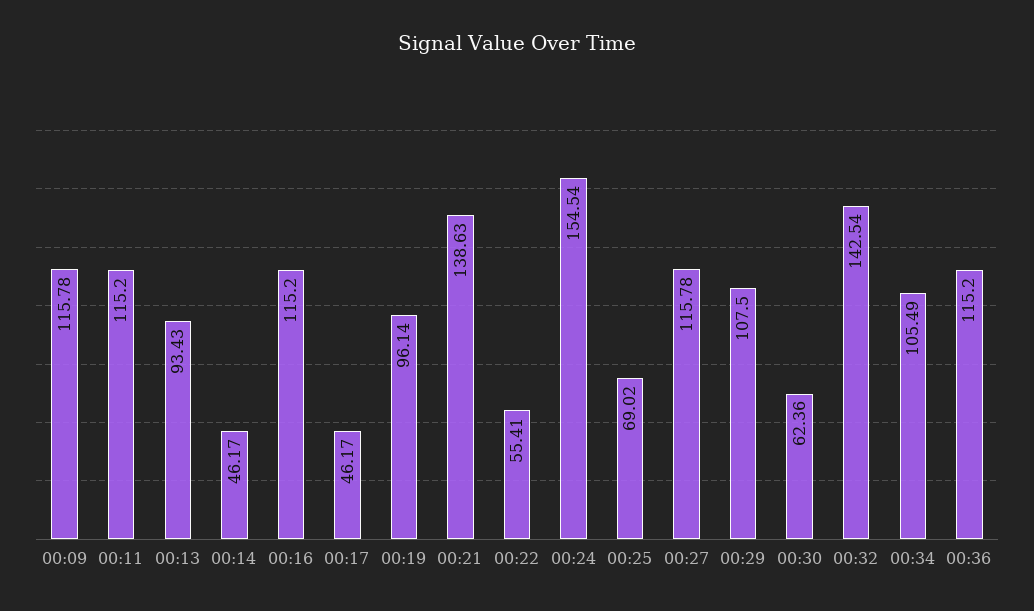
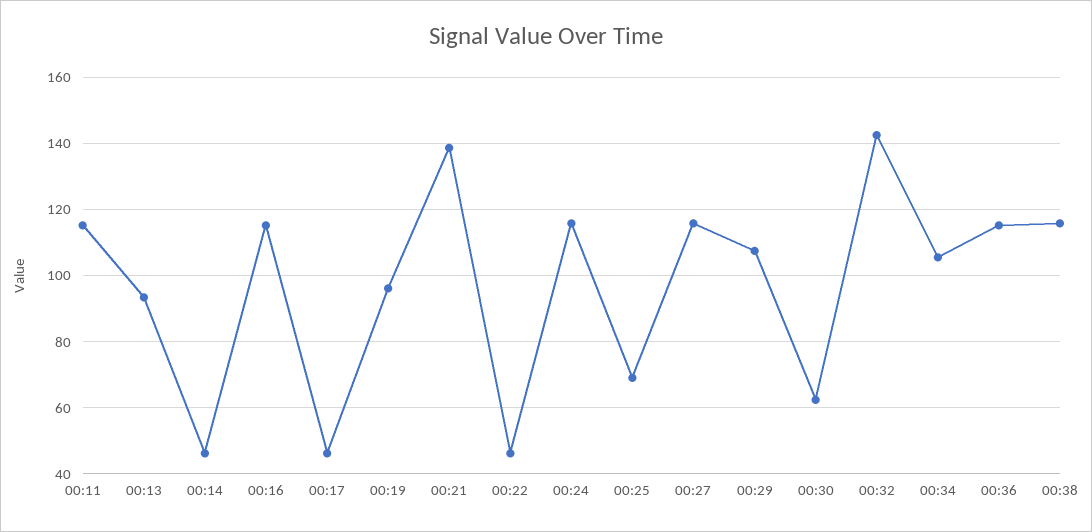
00:09: 115.78 -> none
00:22: 55.41 -> 46
00:24: 154.54 -> 116
00:38: none -> 116

